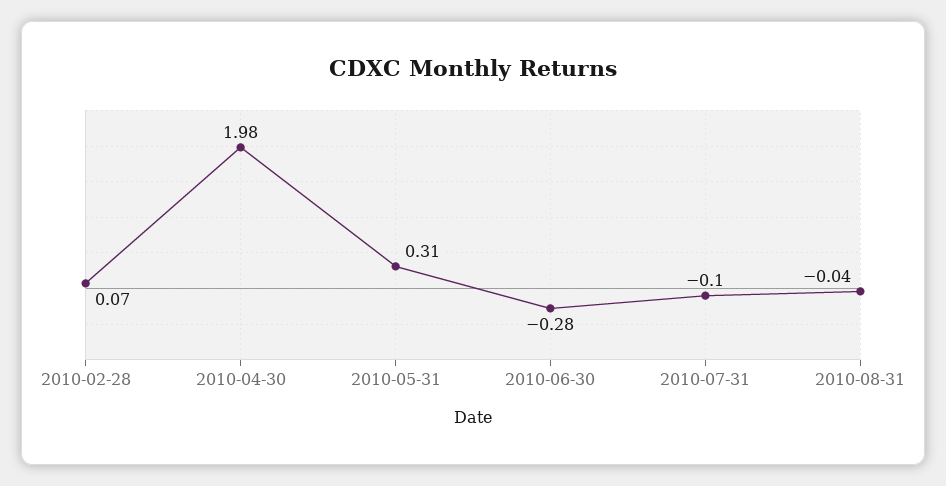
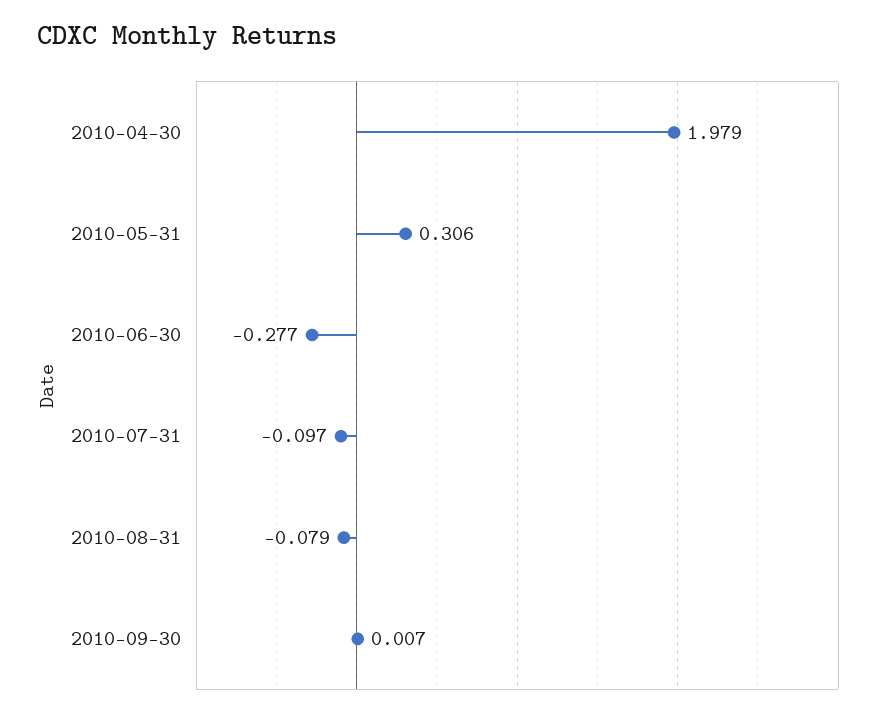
2010-02-28: 0.07 -> none
2010-08-31: -0.04 -> -0.079
2010-09-30: none -> 0.007

